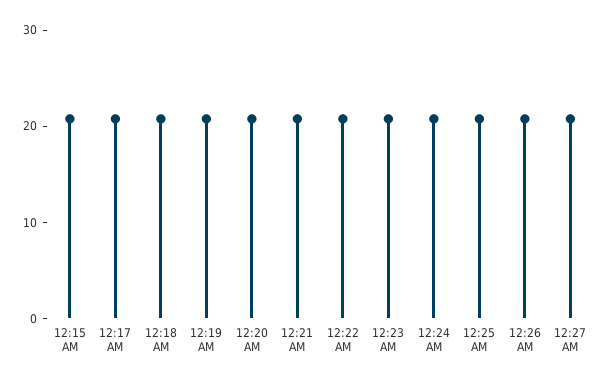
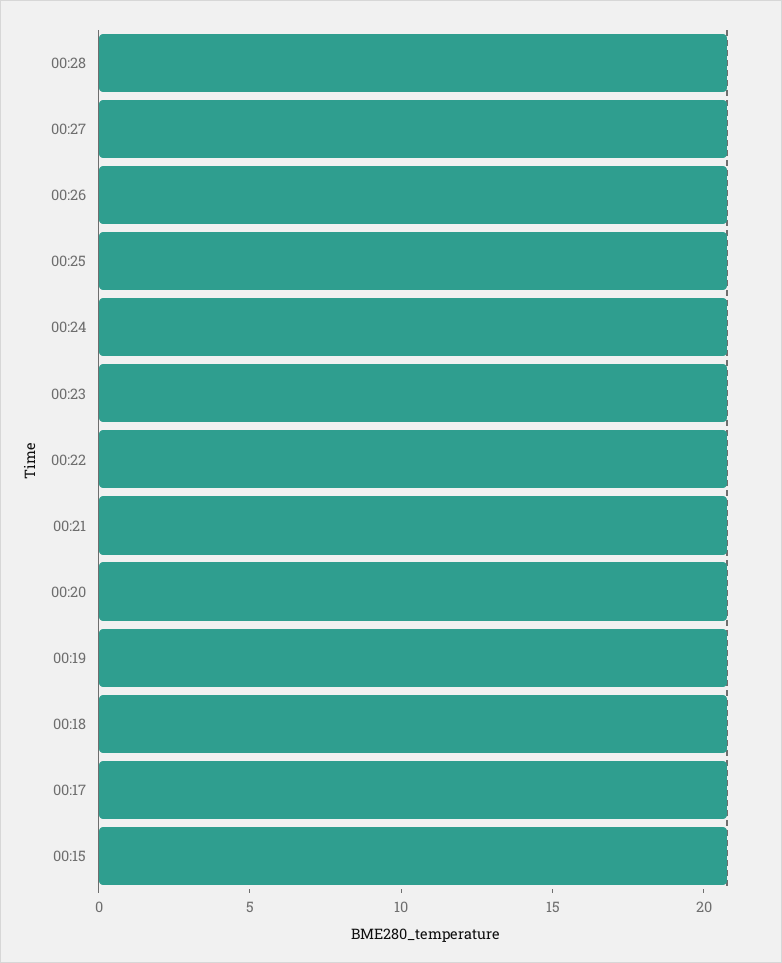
00:28: none -> 21

